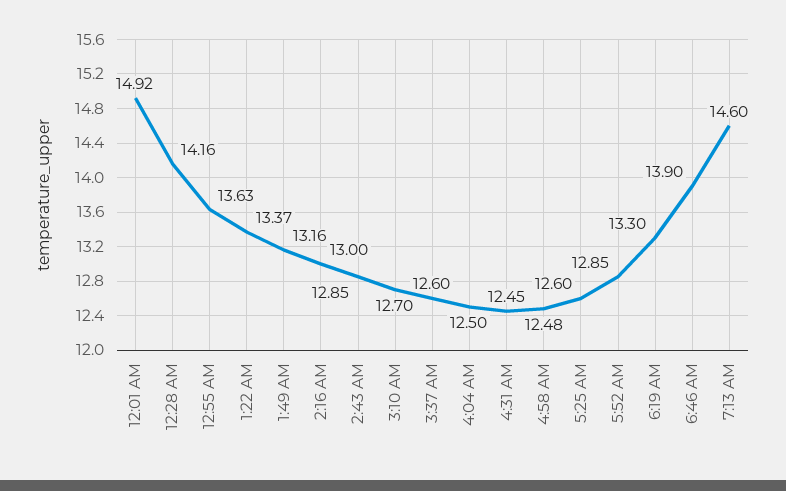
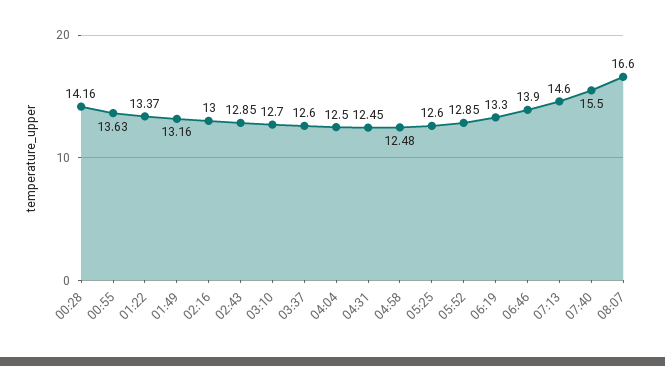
12:01 AM: 14.92 -> none
07:40: none -> 15.5
08:07: none -> 16.6

